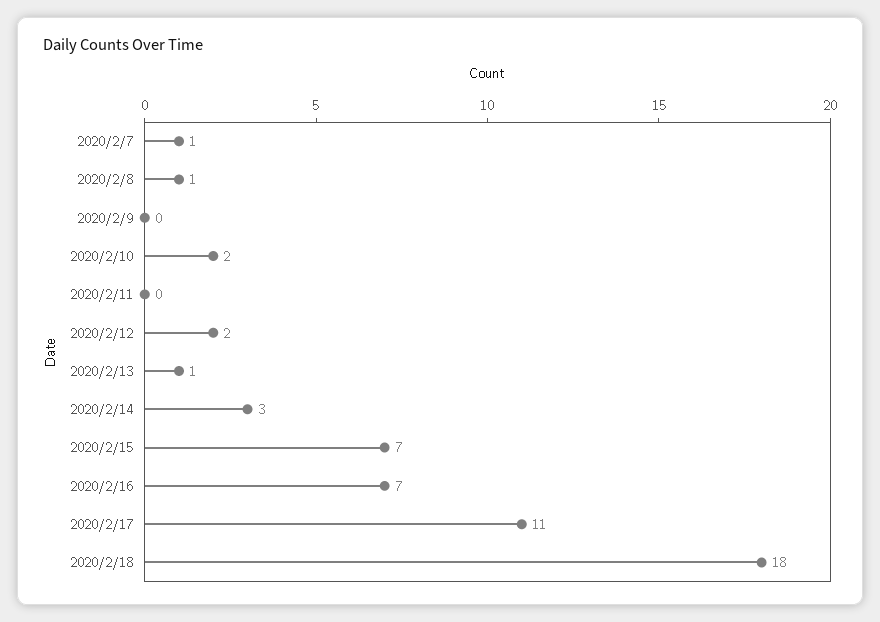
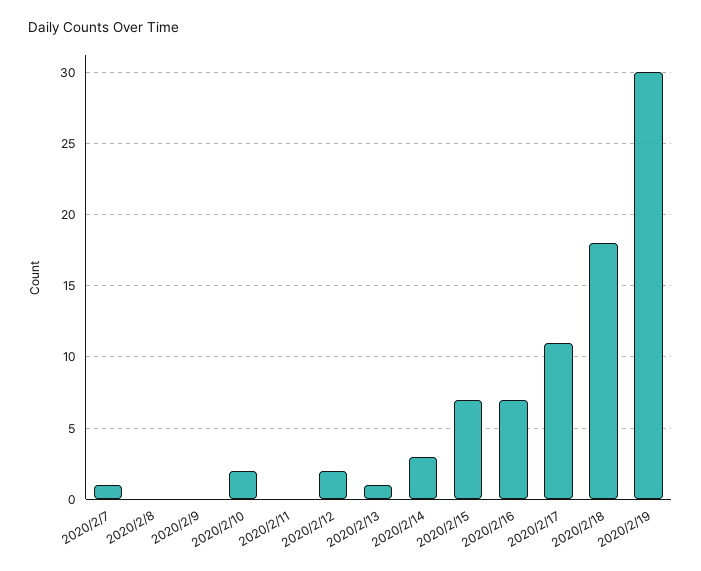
2020/2/8: 1 -> 0
2020/2/19: none -> 30

